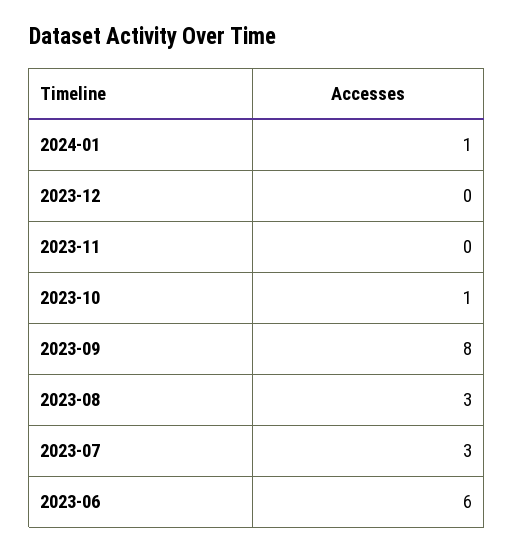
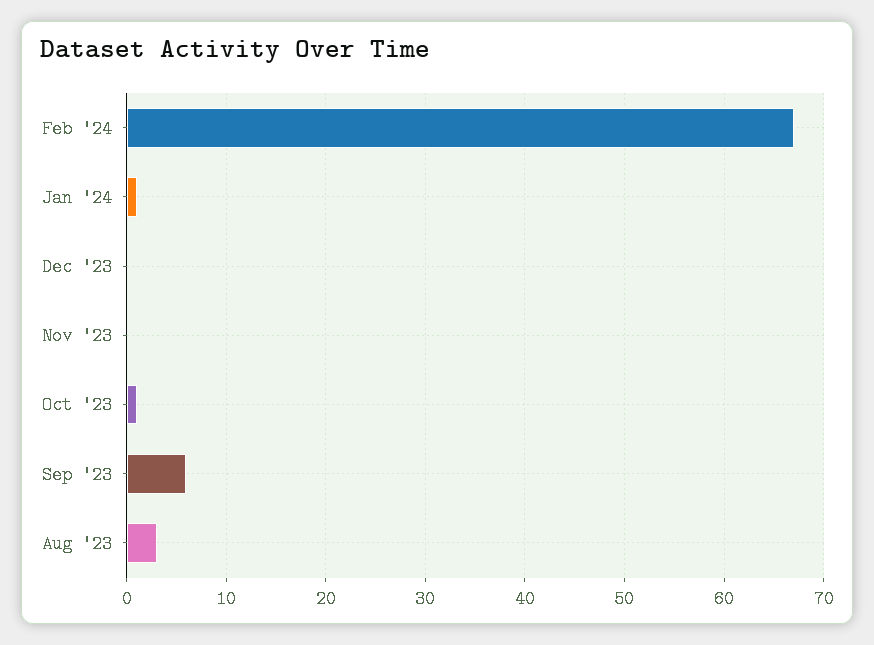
2023-09: 8 -> 6
2023-07: 3 -> none
2023-06: 6 -> none
Feb '24: none -> 67

